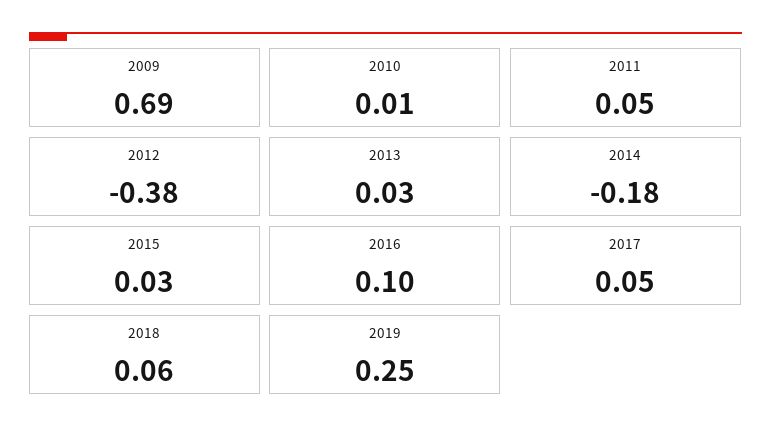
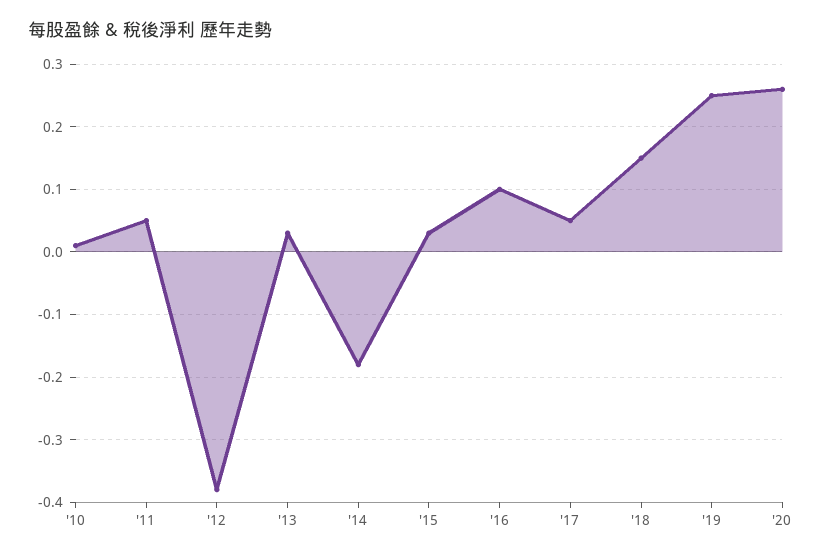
2009: 0.69 -> none
2018: 0.06 -> 0.15
'20: none -> 0.26

